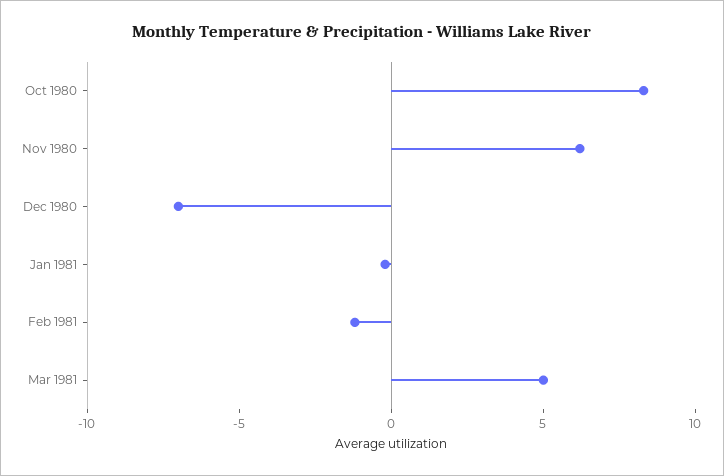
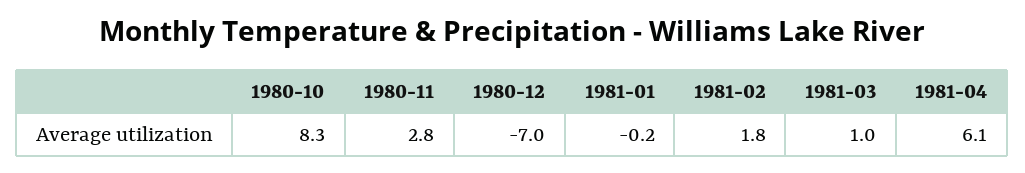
Nov 1980: 6 -> 2.8
Feb 1981: -1 -> 1.8
Mar 1981: 5 -> 1
1981-04: none -> 6.1

